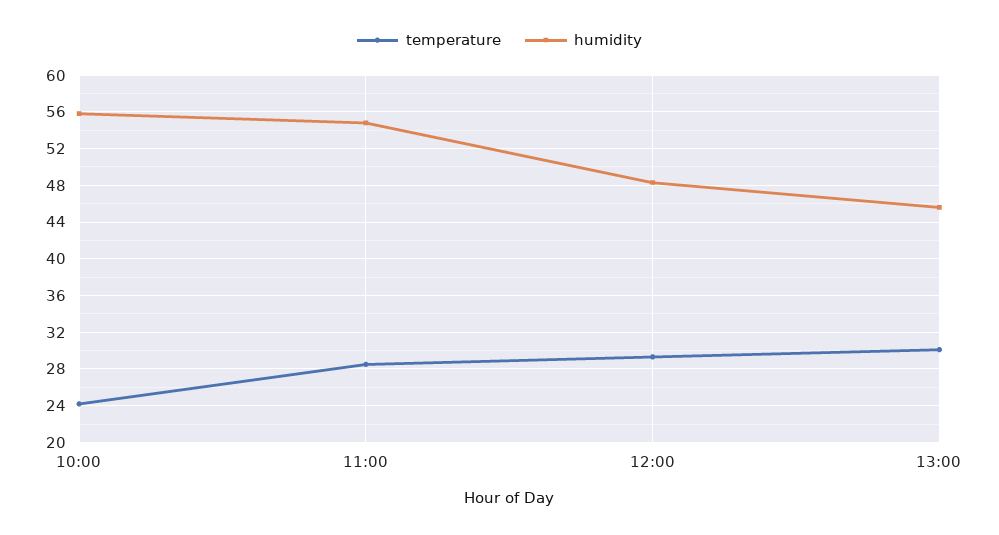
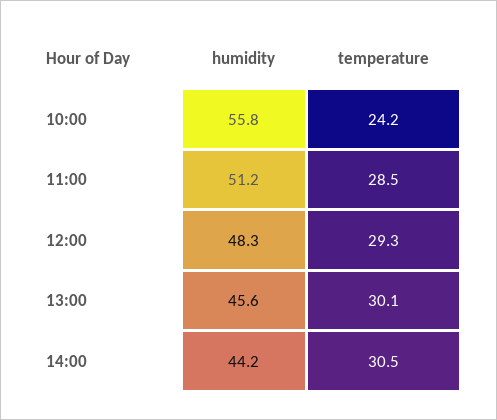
humidity, 11:00: 55 -> 51.2
humidity, 14:00: none -> 44.2
temperature, 14:00: none -> 30.5

